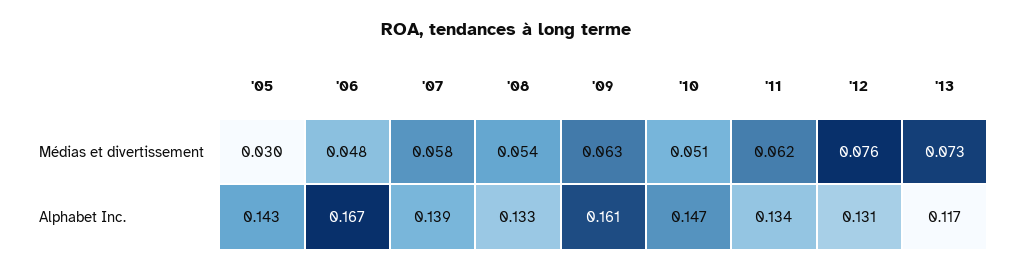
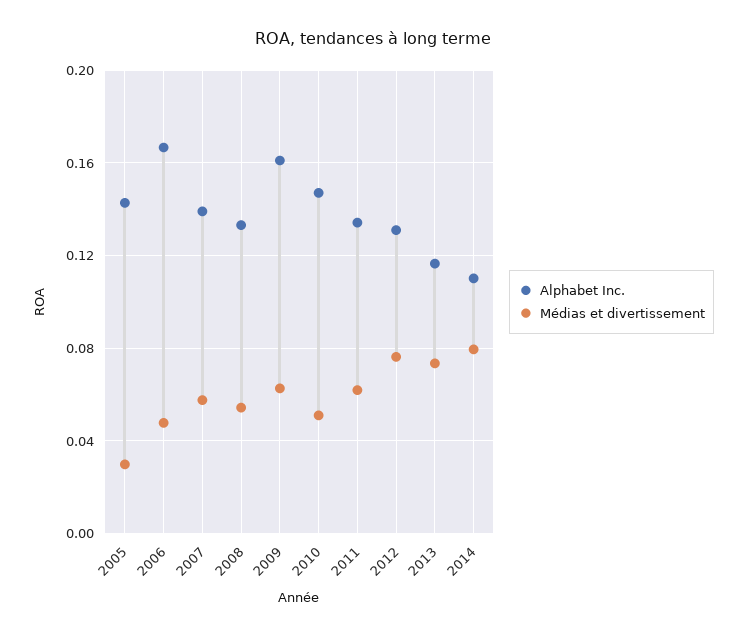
Alphabet Inc., 2014: none -> 0.11
Médias et divertissement, 2014: none -> 0.08

